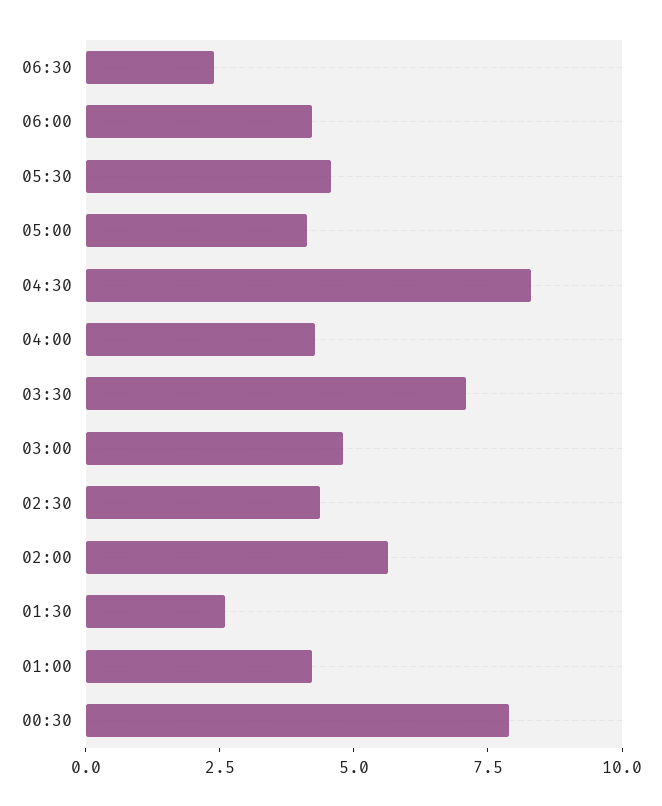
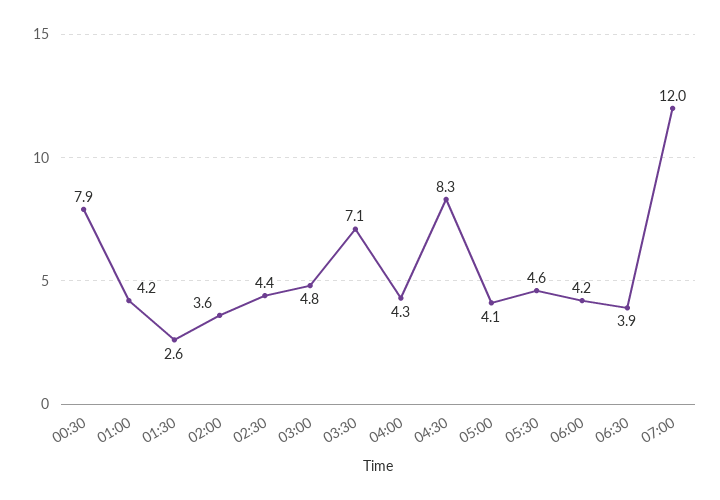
06:30: 2.5 -> 3.9
02:00: 5.5 -> 3.6
07:00: none -> 12

